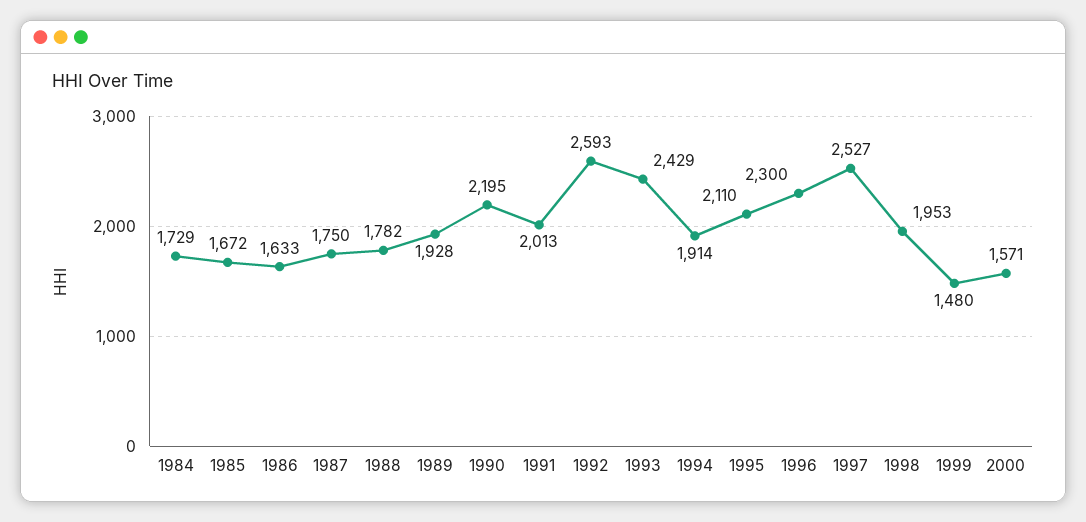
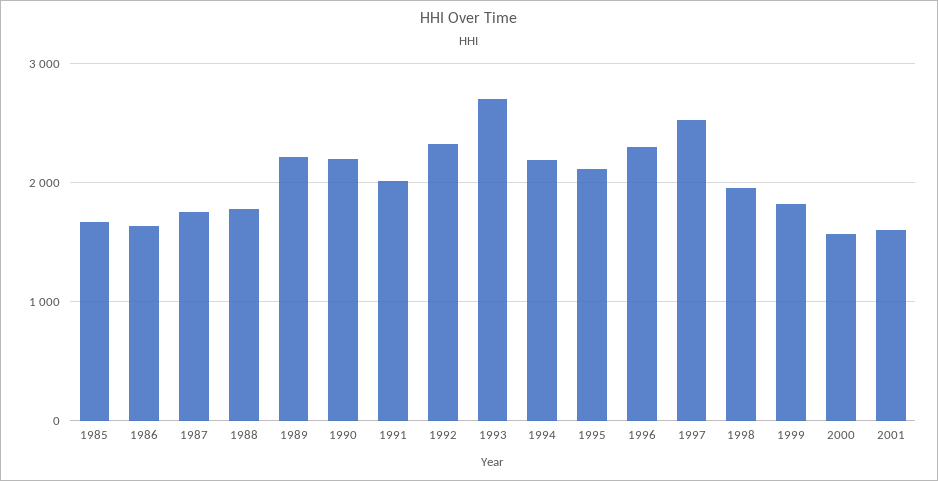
1984: 1729 -> none
1989: 1928 -> 2200
1992: 2593 -> 2300
1993: 2429 -> 2700
1994: 1914 -> 2200
1999: 1480 -> 1800
2001: none -> 1600

